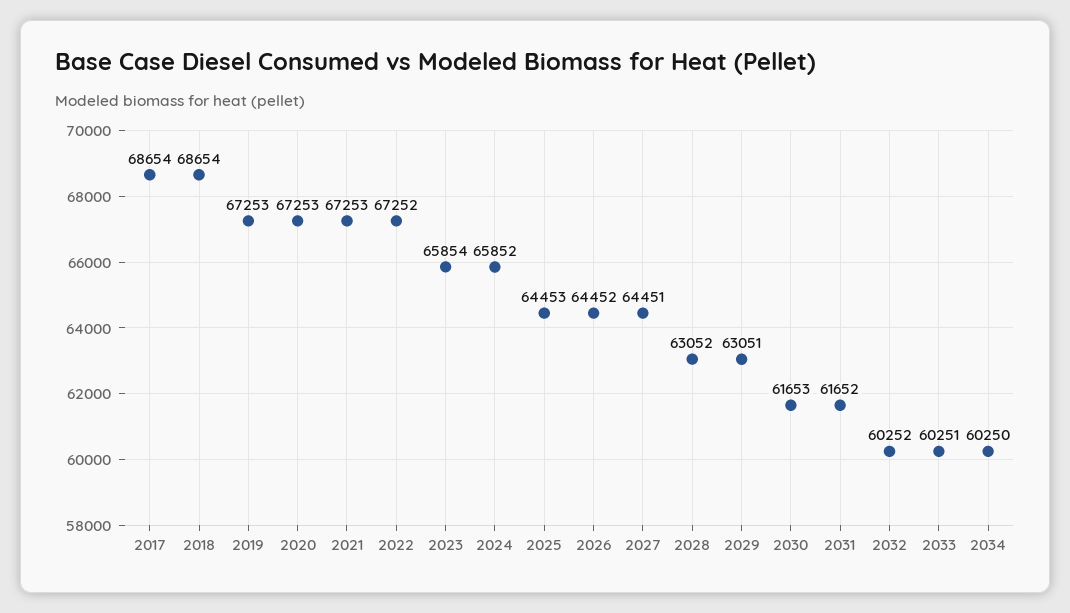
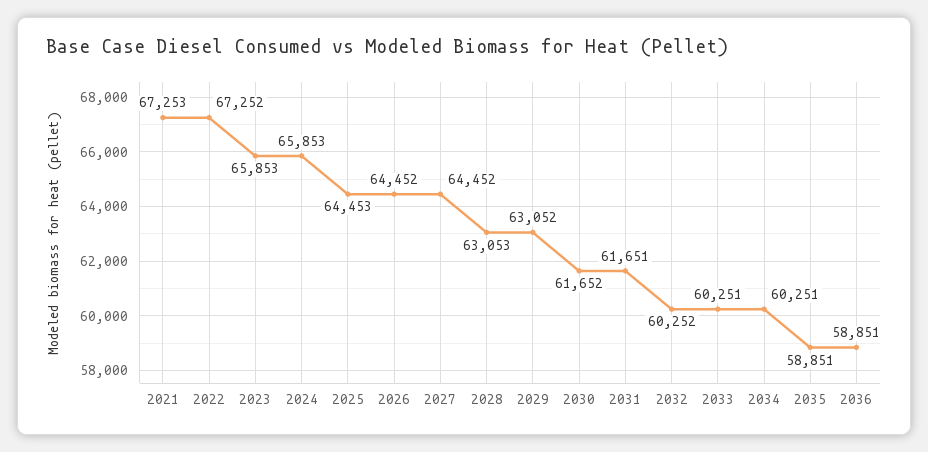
2017: 68654 -> none
2018: 68654 -> none
2019: 67253 -> none
2020: 67253 -> none
2023: 65854 -> 65853
2024: 65852 -> 65853
2027: 64451 -> 64452
2028: 63052 -> 63053
2029: 63051 -> 63052
2030: 61653 -> 61652
2031: 61652 -> 61651
2034: 60250 -> 60251
2035: none -> 58851
2036: none -> 58851

